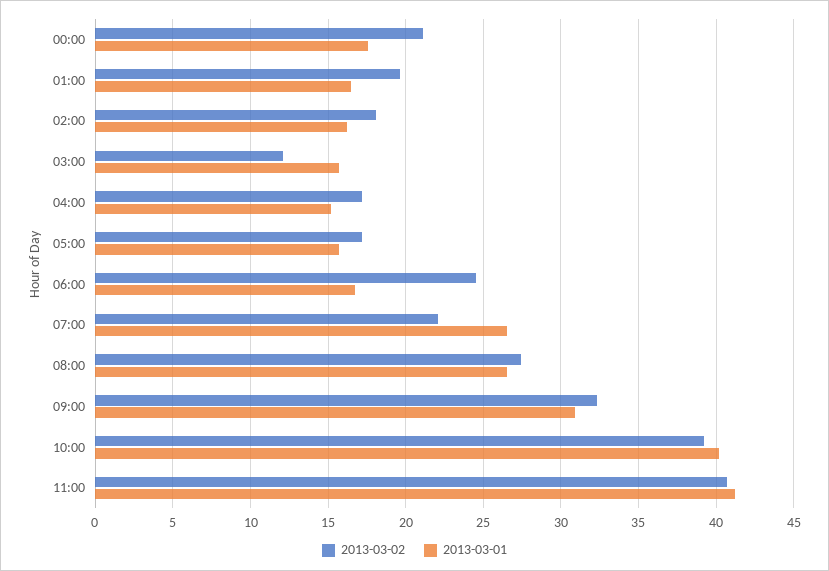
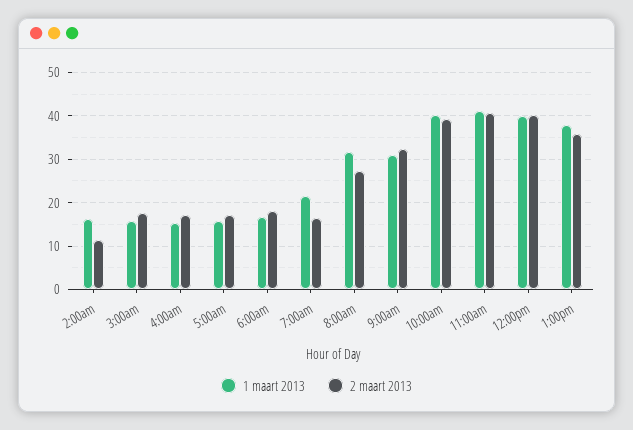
2013-03-02, 00:00: 21 -> none
2013-03-01, 00:00: 17.5 -> none
2013-03-02, 01:00: 19.5 -> none
2013-03-01, 01:00: 16.5 -> none
2013-03-02, 02:00: 18 -> 12
2013-03-02, 03:00: 12 -> 18
2013-03-02, 06:00: 24.5 -> 18
2013-03-02, 07:00: 22 -> 16
2013-03-01, 07:00: 26.5 -> 22
2013-03-01, 08:00: 26.5 -> 32
2013-03-01, 12:00pm: none -> 40
2013-03-02, 12:00pm: none -> 40
2013-03-01, 1:00pm: none -> 38
2013-03-02, 1:00pm: none -> 36

